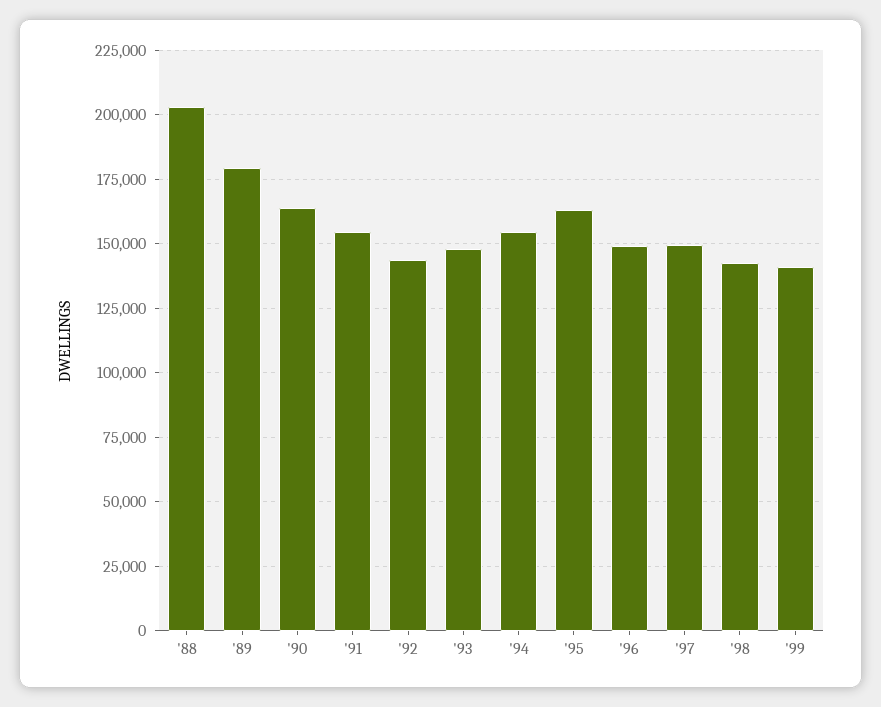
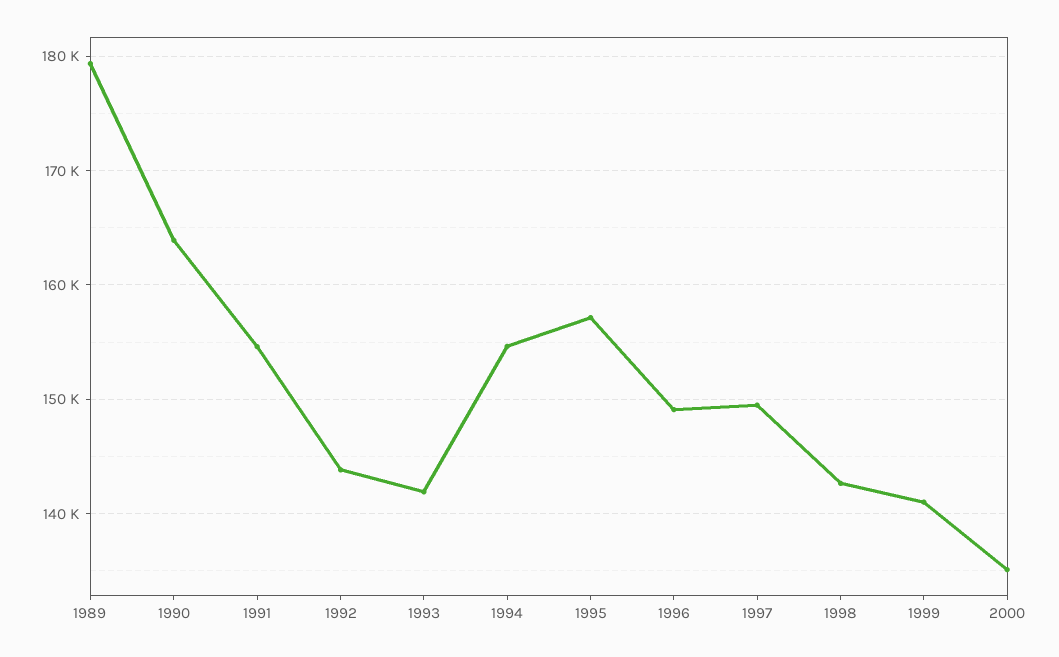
'88: 202500 -> none
'93: 147500 -> 142000
'95: 162500 -> 157000
2000: none -> 135000

